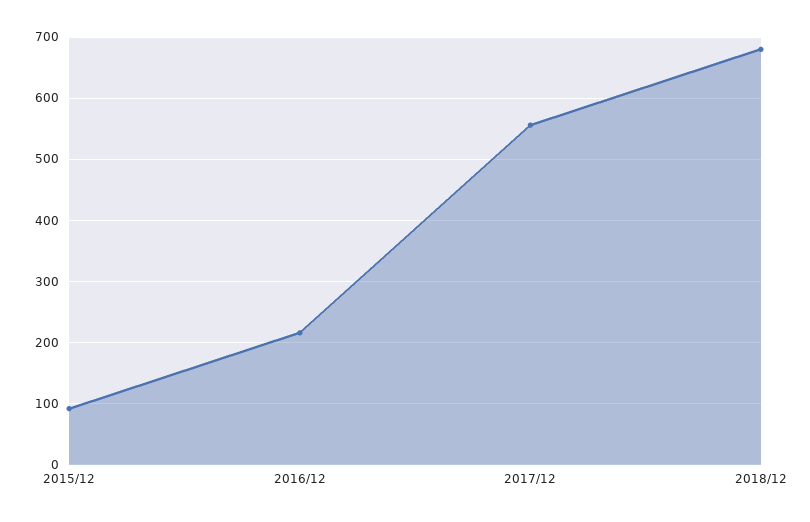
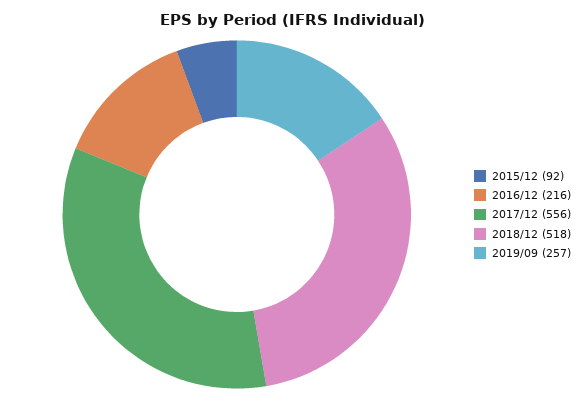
2018/12: 680 -> 518
2019/09: none -> 257

